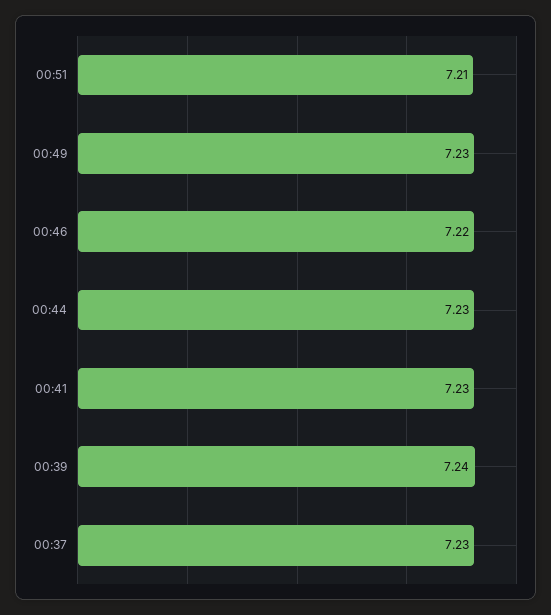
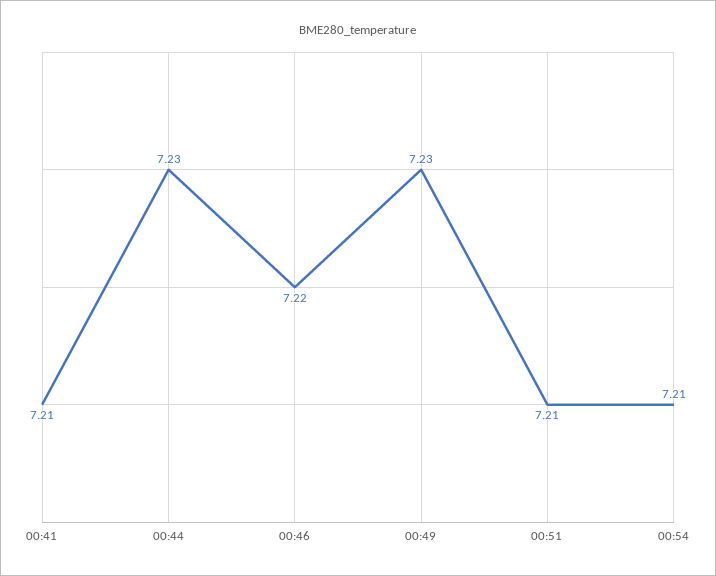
00:41: 7.23 -> 7.21
00:39: 7.24 -> none
00:37: 7.23 -> none
00:54: none -> 7.21

